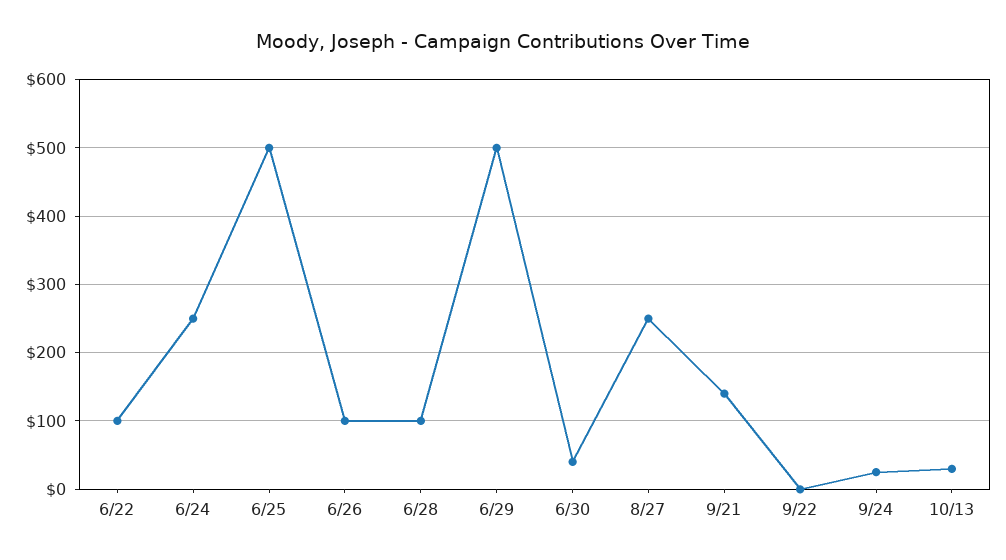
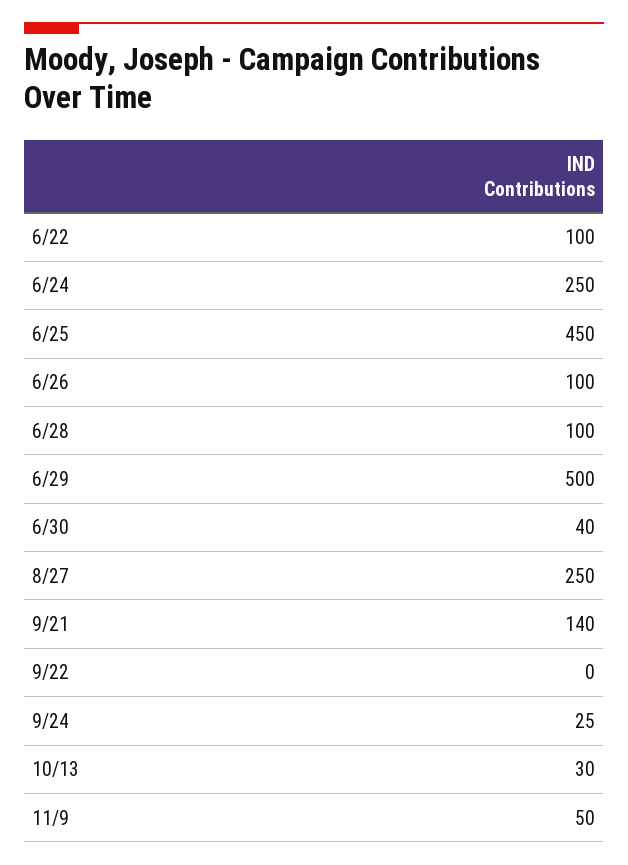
6/25: 500 -> 450
11/9: none -> 50

